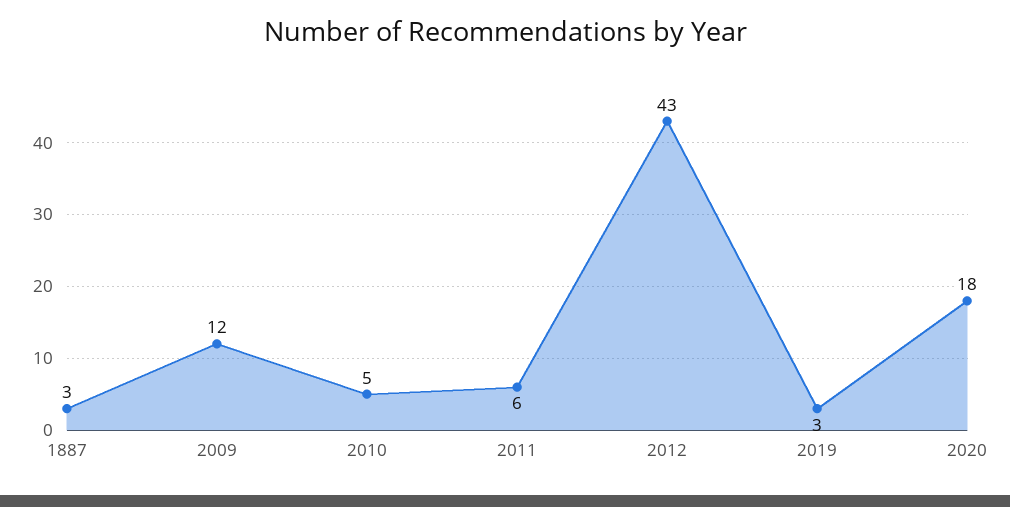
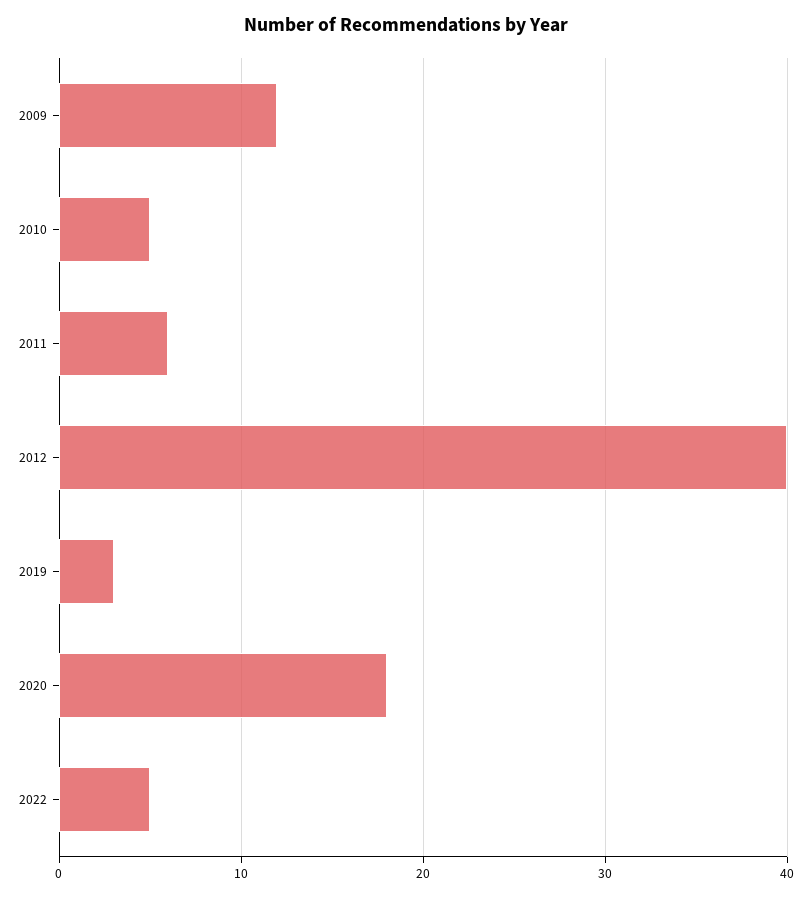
1887: 3 -> none
2012: 43 -> 40
2022: none -> 5

